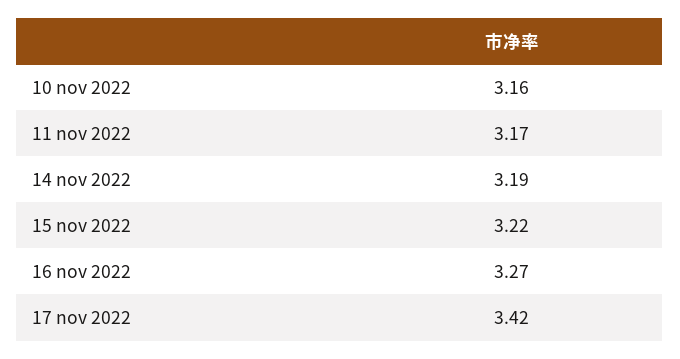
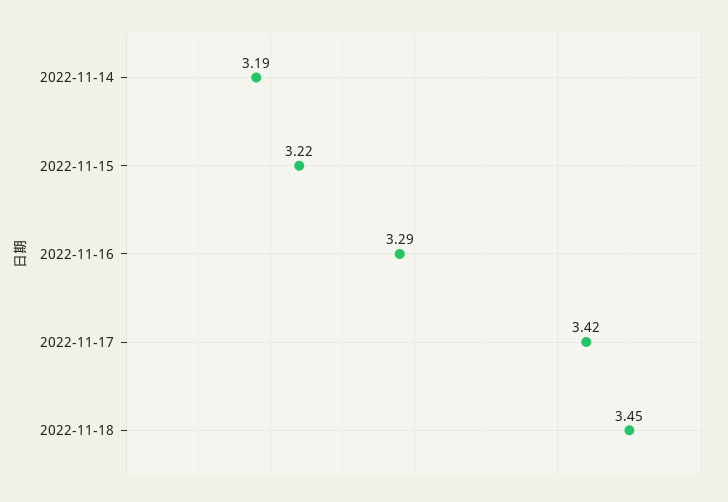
10 nov 2022: 3.16 -> none
11 nov 2022: 3.17 -> none
16 nov 2022: 3.27 -> 3.29
2022-11-18: none -> 3.45

